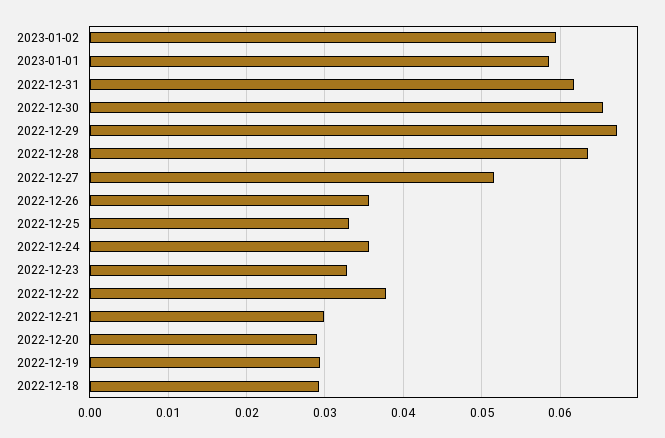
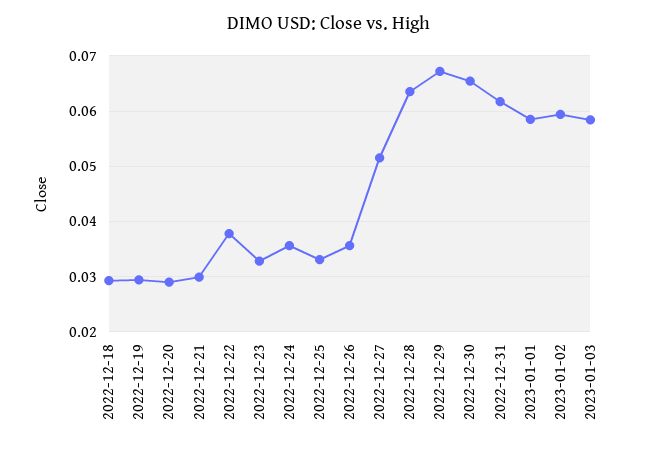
2023-01-03: none -> 0.058

